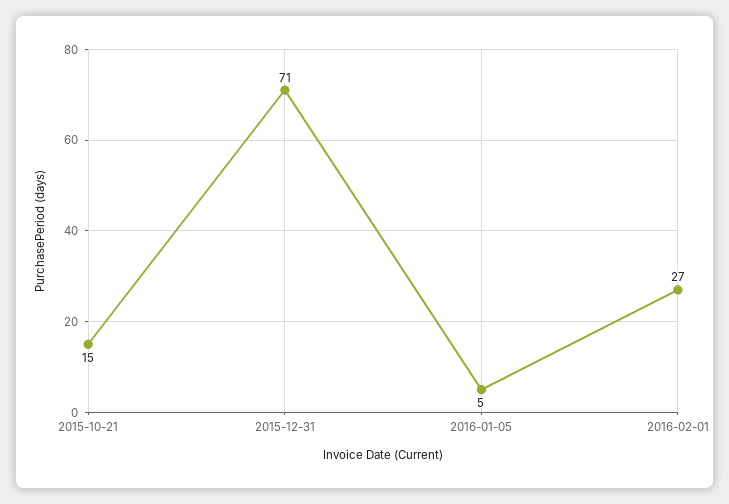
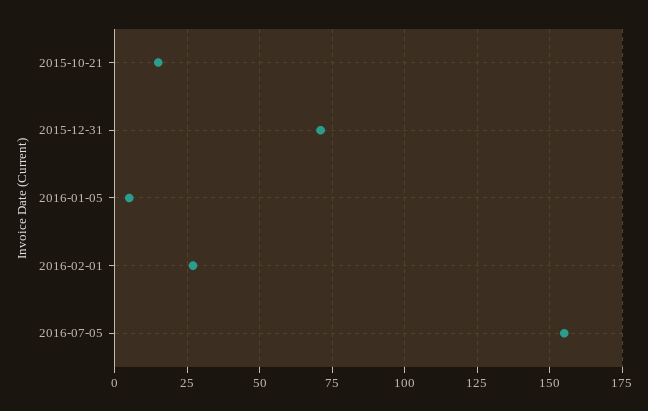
2016-07-05: none -> 155

